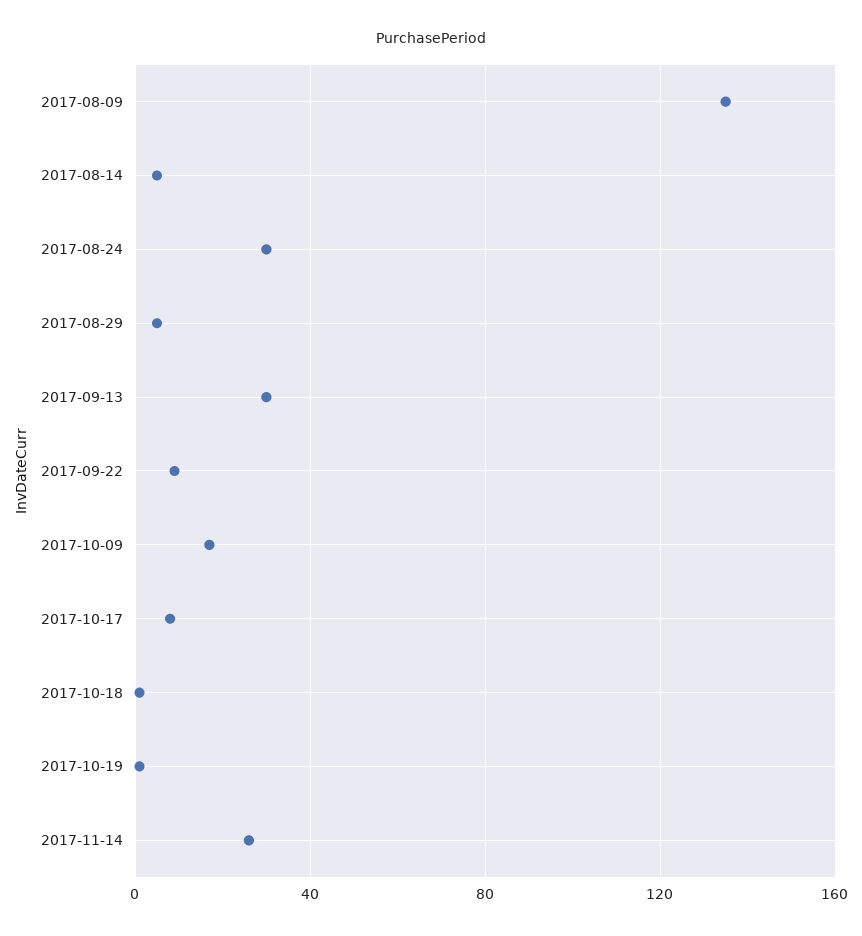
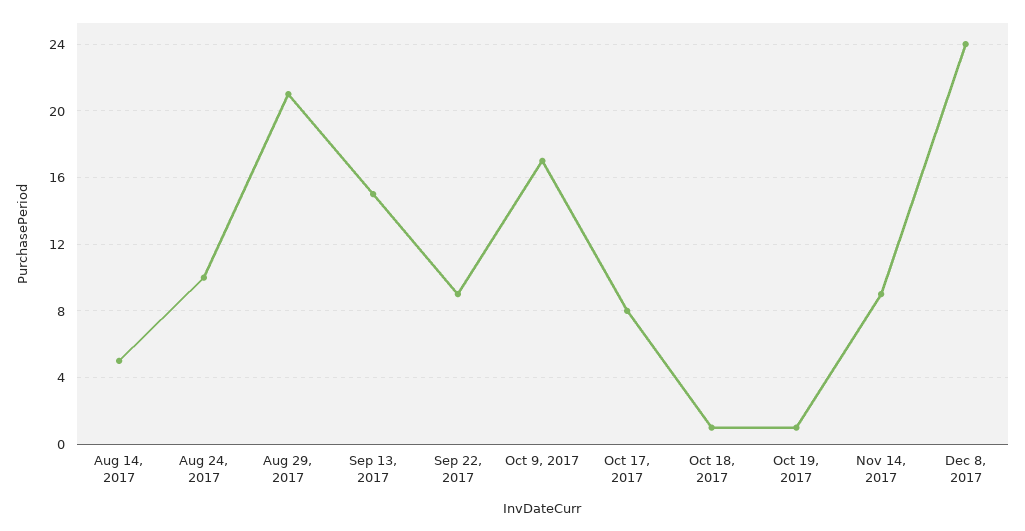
2017-08-09: 135 -> none
2017-08-24: 30 -> 10
2017-08-29: 5 -> 21
2017-09-13: 30 -> 15
2017-11-14: 25 -> 9
Dec 8, 2017: none -> 24

